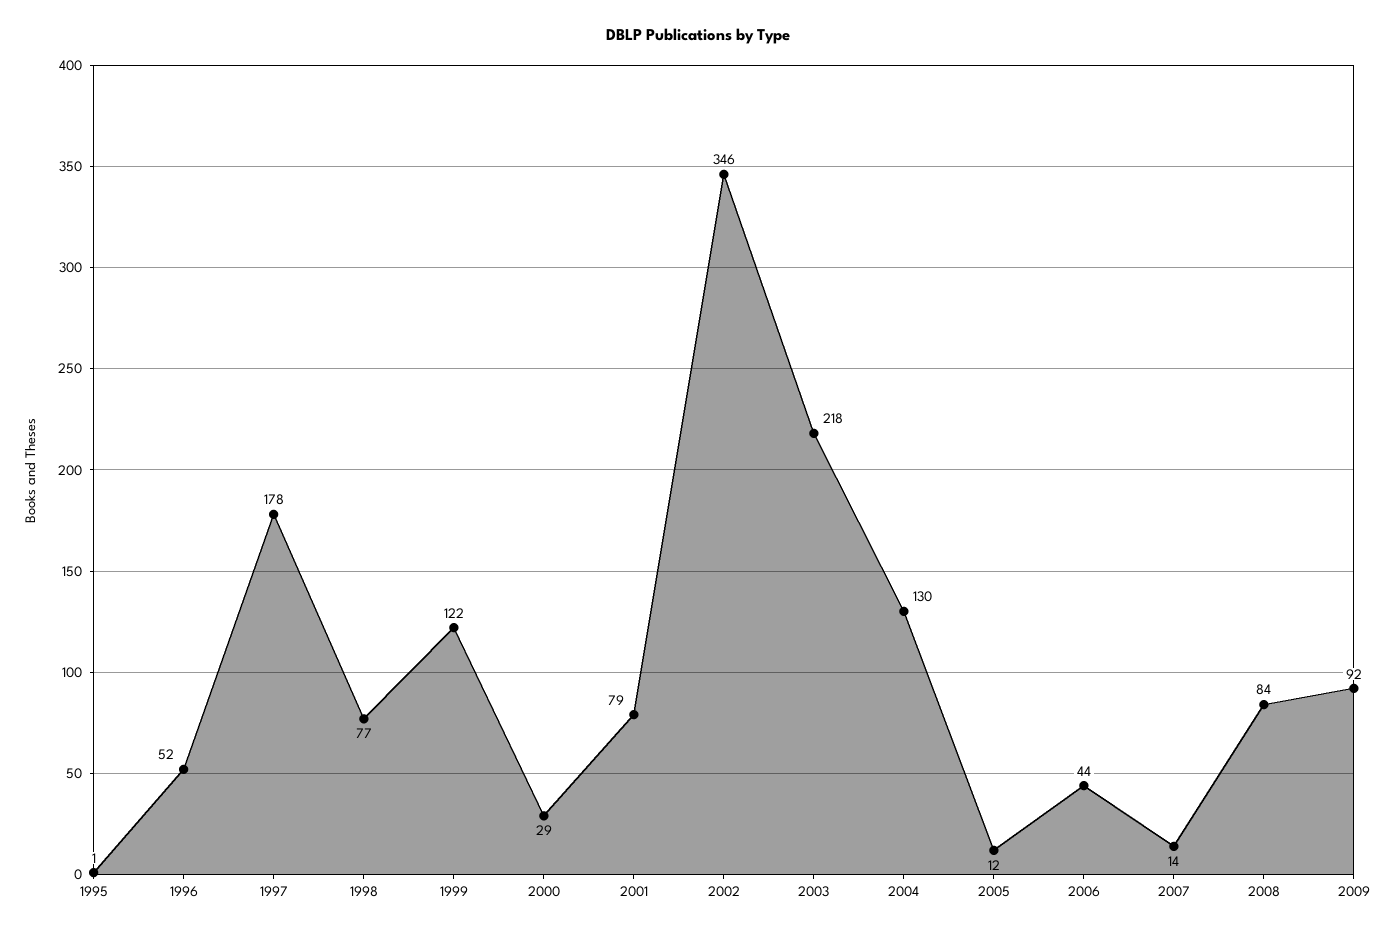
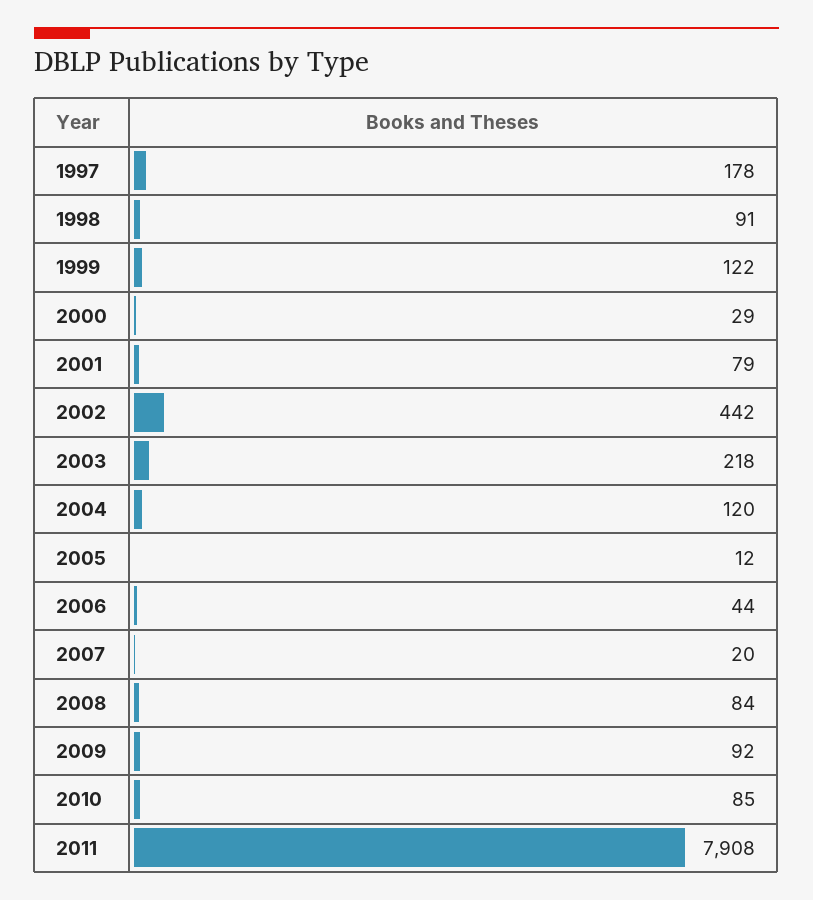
1995: 1 -> none
1996: 52 -> none
1998: 77 -> 91
2002: 346 -> 442
2004: 130 -> 120
2007: 14 -> 20
2010: none -> 85
2011: none -> 7908

